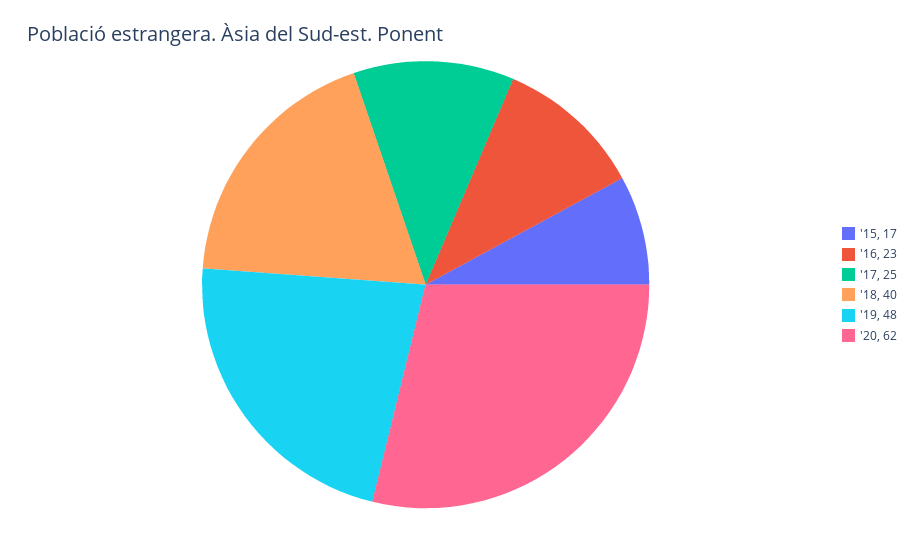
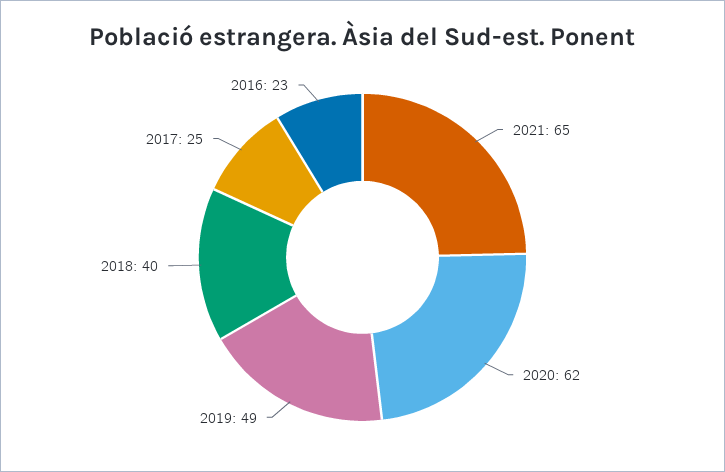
'15: 17 -> none
'19: 48 -> 49
2021: none -> 65

